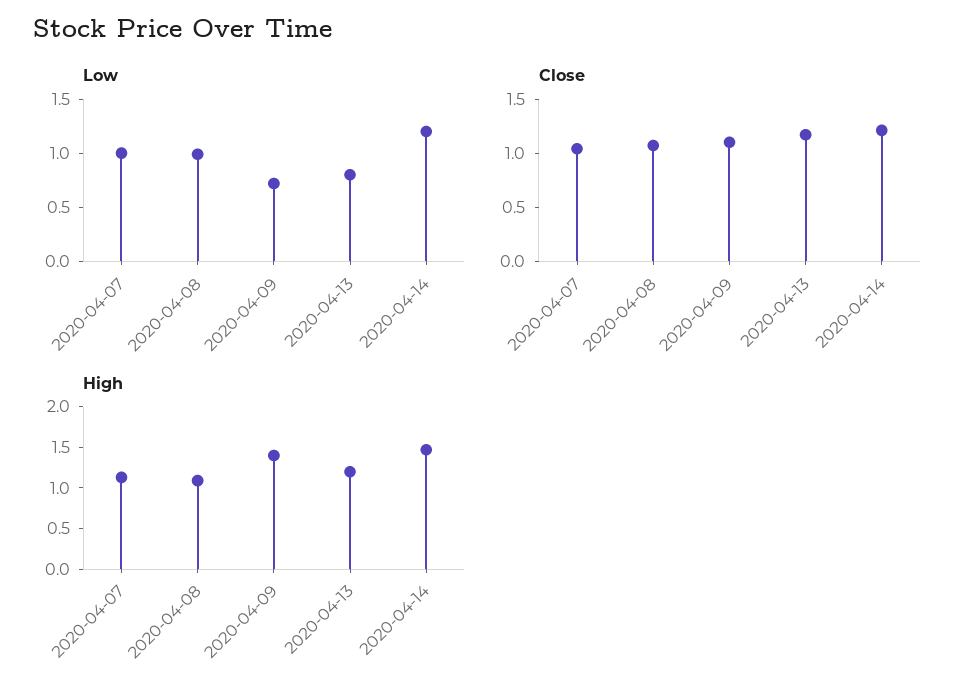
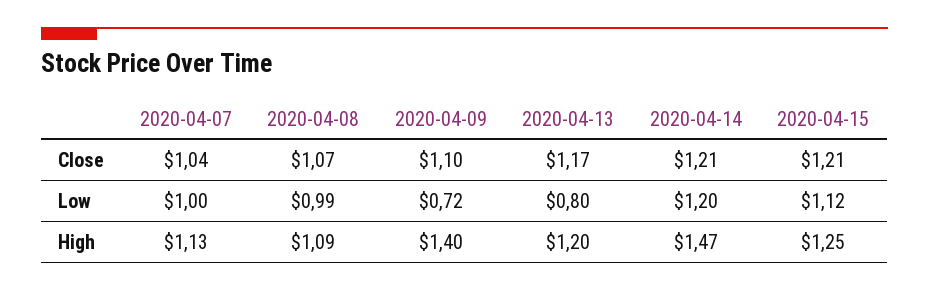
Close, 2020-04-15: none -> 1.21
Low, 2020-04-15: none -> 1.12
High, 2020-04-15: none -> 1.25

